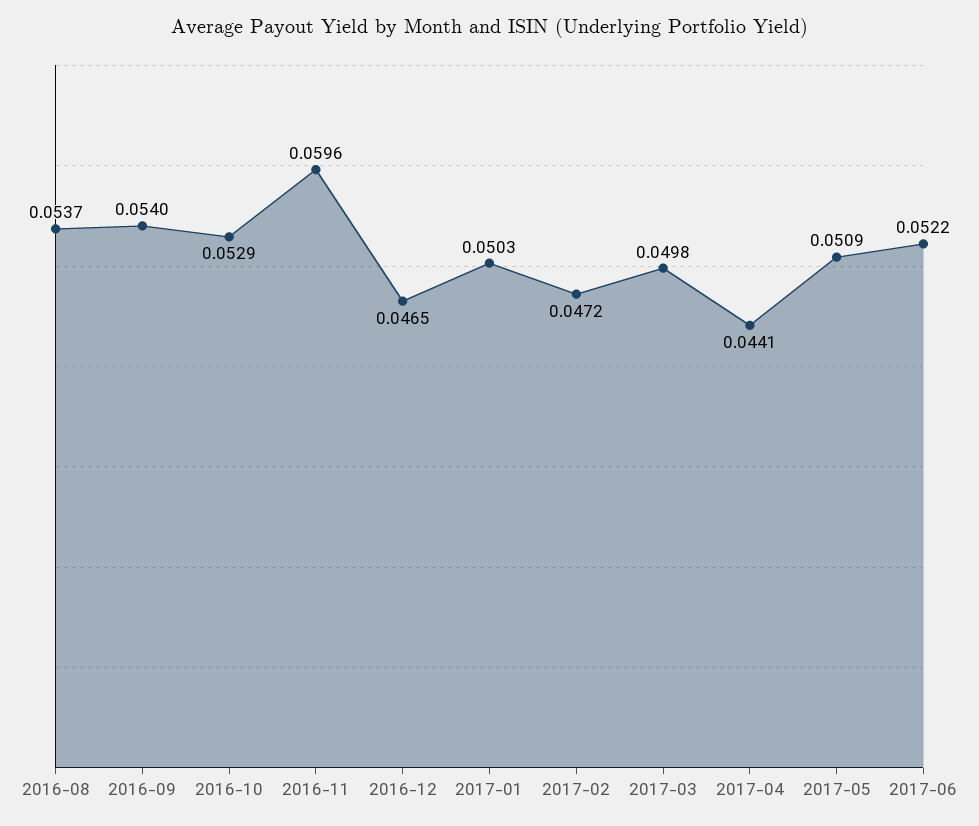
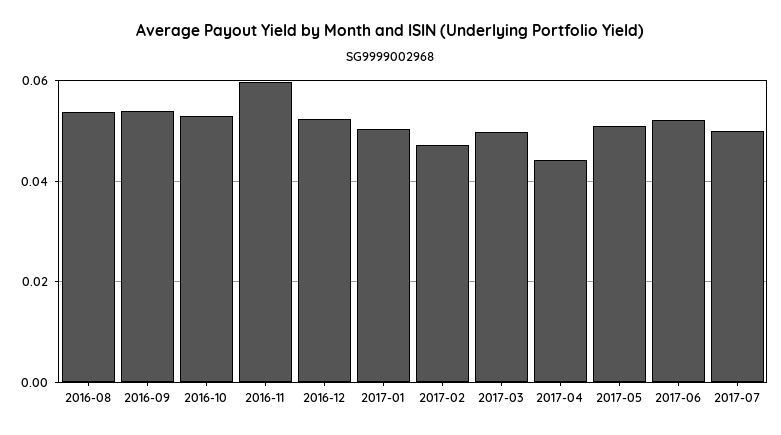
2016-12: 0.0465 -> 0.052
2017-07: none -> 0.05

